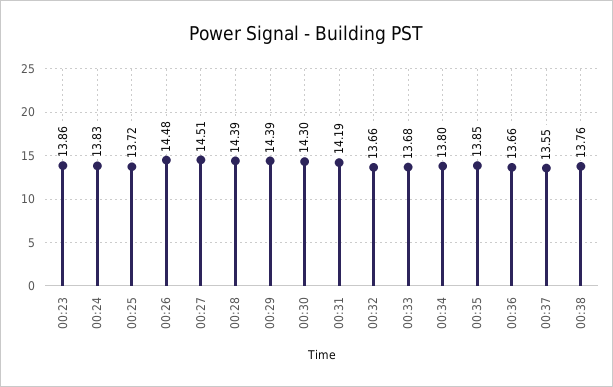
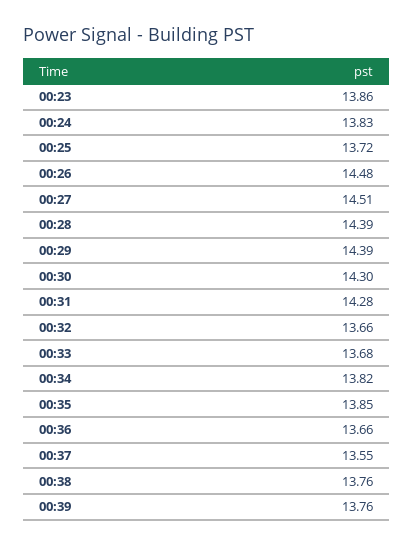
00:31: 14.19 -> 14.28
00:34: 13.8 -> 13.82
00:39: none -> 13.76

